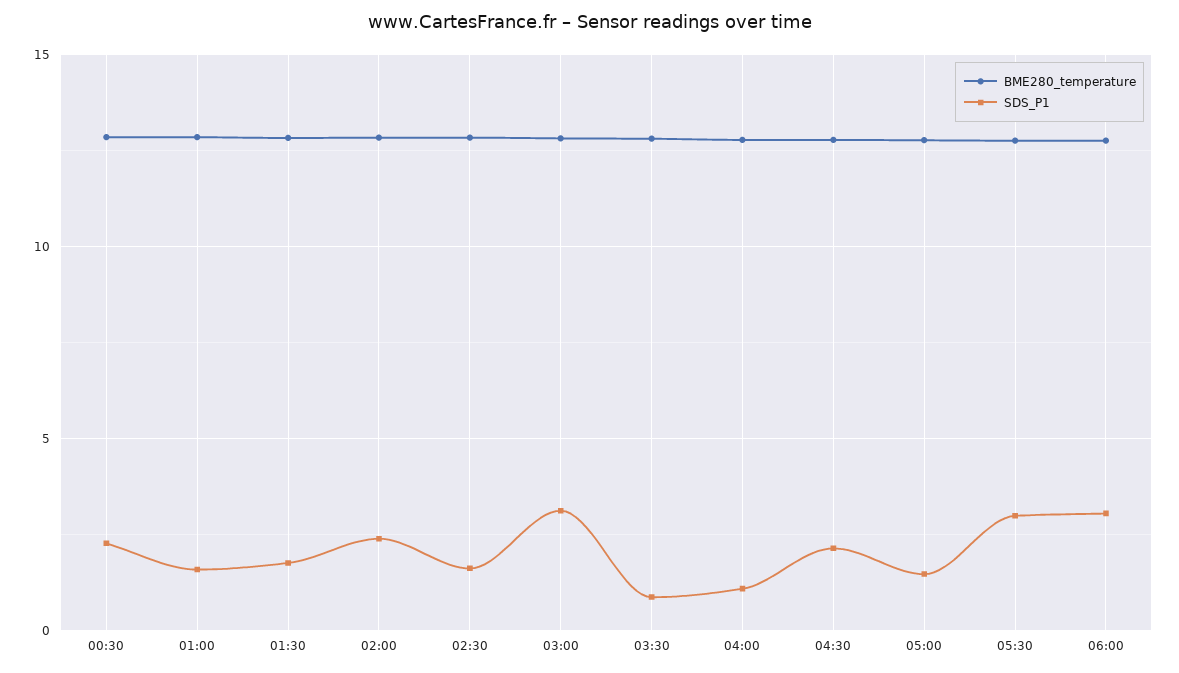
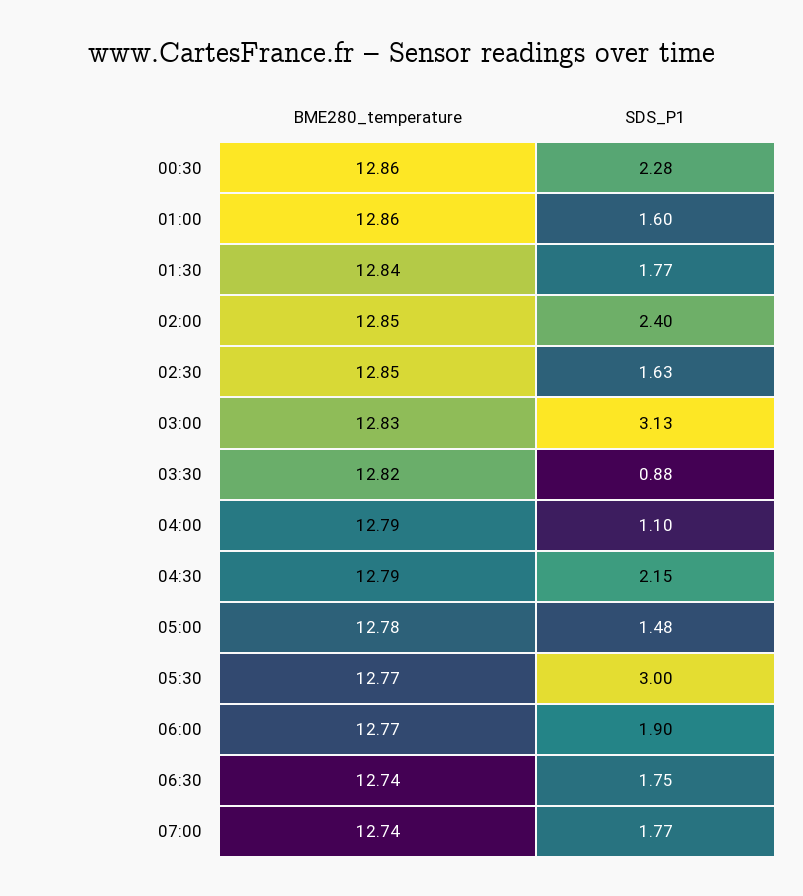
SDS_P1, 06:00: 3 -> 1.9
BME280_temperature, 06:30: none -> 12.74
SDS_P1, 06:30: none -> 1.75
BME280_temperature, 07:00: none -> 12.74
SDS_P1, 07:00: none -> 1.77

